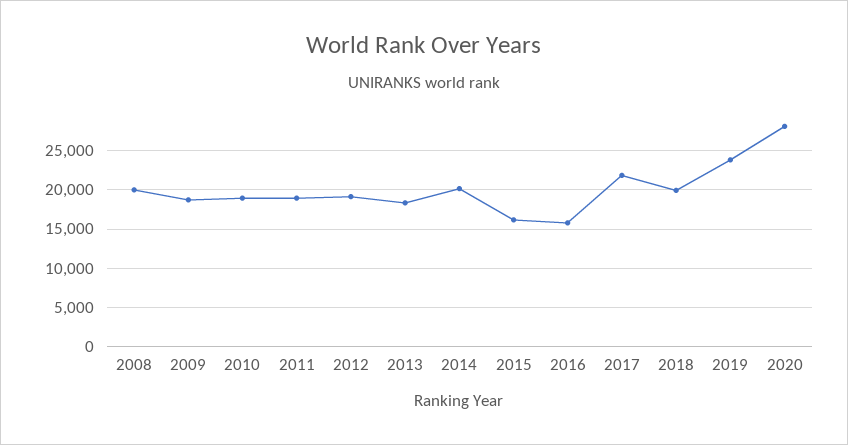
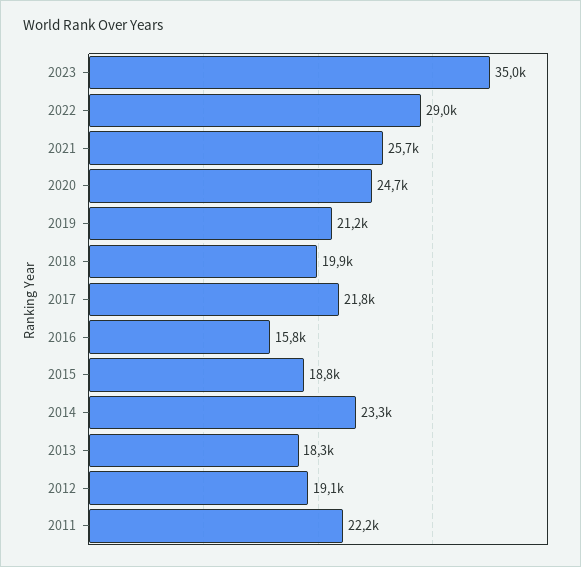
2008: 20000 -> none
2009: 19000 -> none
2010: 19000 -> none
2011: 19000 -> 22200
2014: 20000 -> 23300
2015: 16000 -> 18800
2019: 24000 -> 21200
2020: 28000 -> 24700
2023: none -> 35000
2022: none -> 29000
2021: none -> 25700

